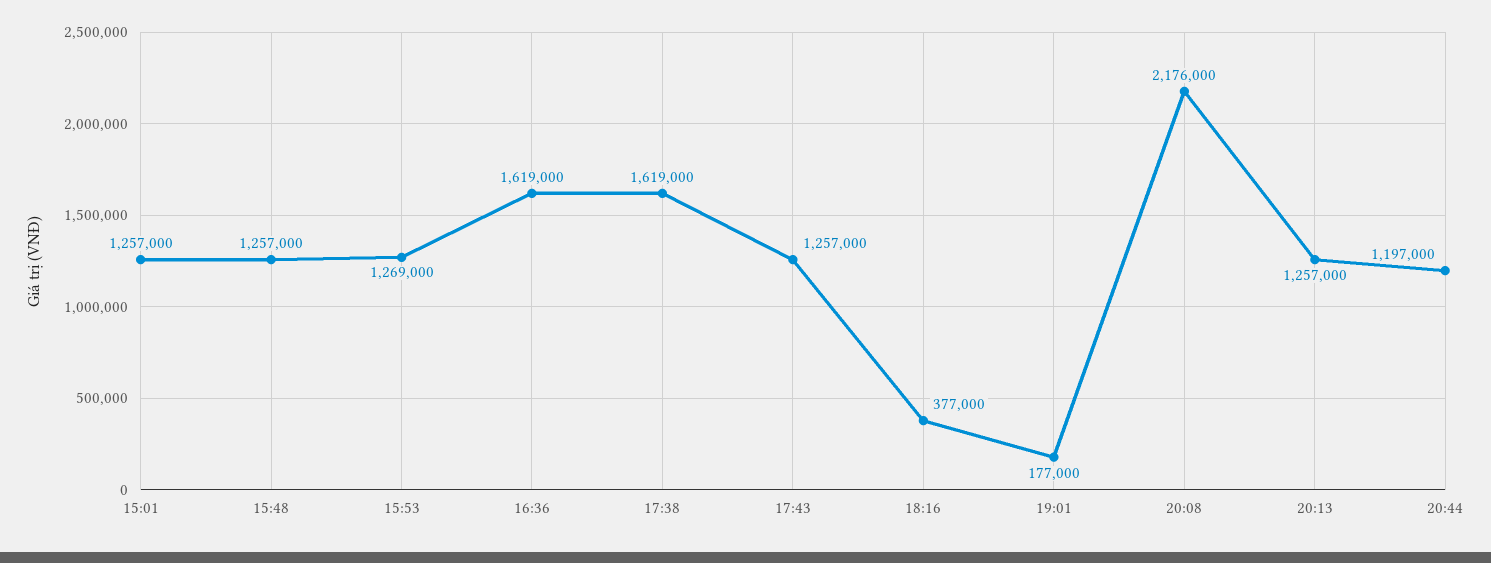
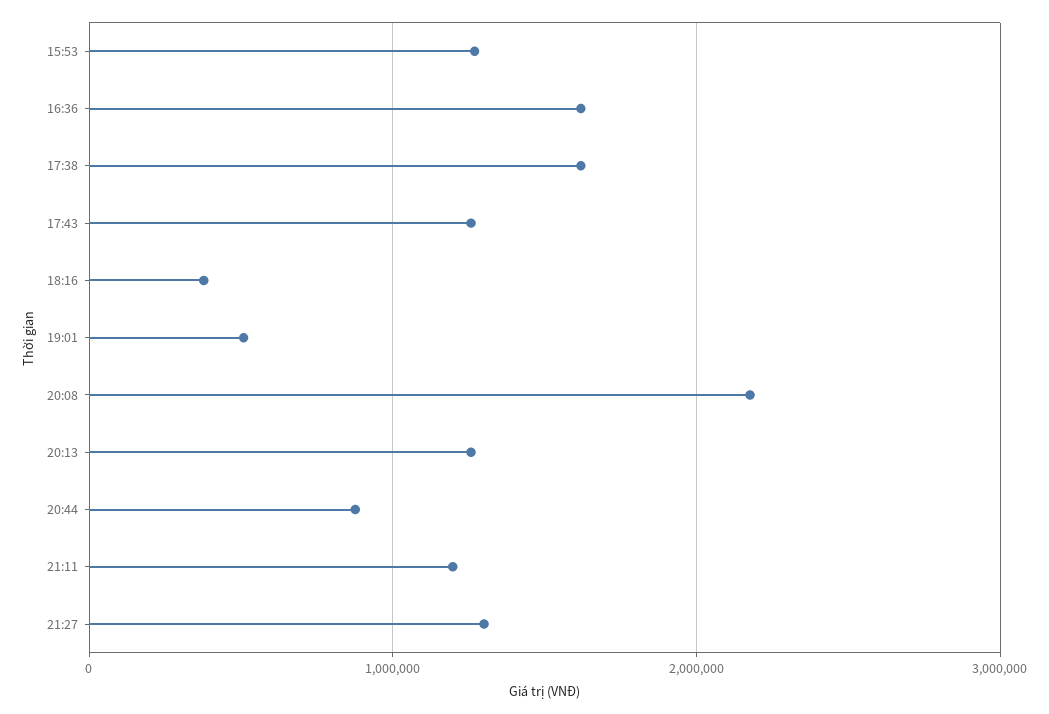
15:01: 1257000 -> none
15:48: 1257000 -> none
19:01: 177000 -> 500000
20:44: 1197000 -> 900000
21:11: none -> 1200000
21:27: none -> 1300000

